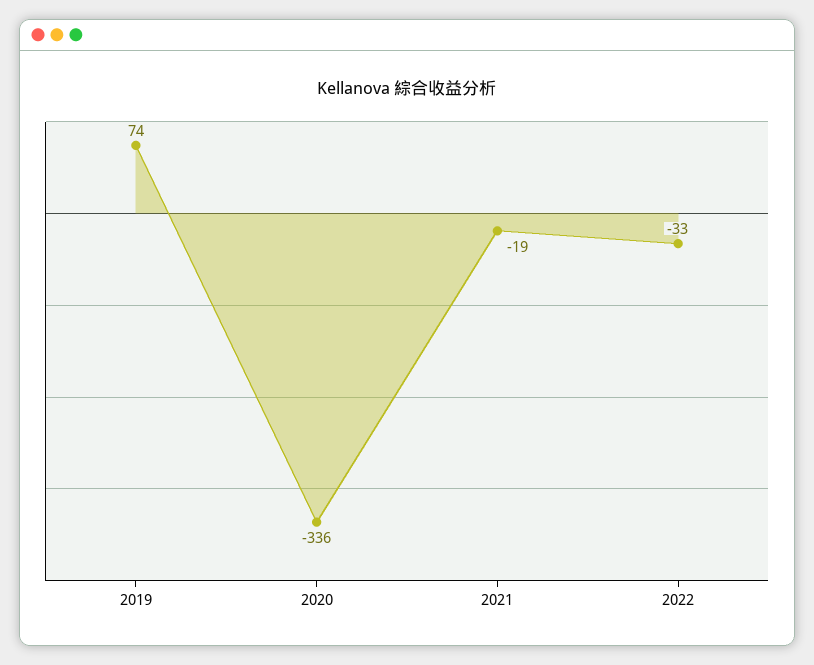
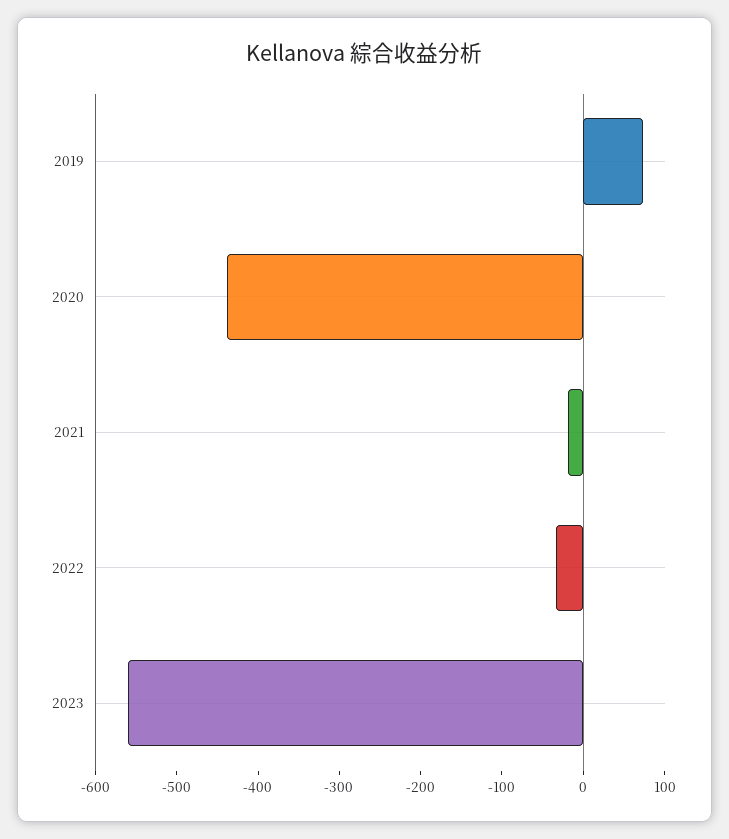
2020: -336 -> -440
2023: none -> -560

